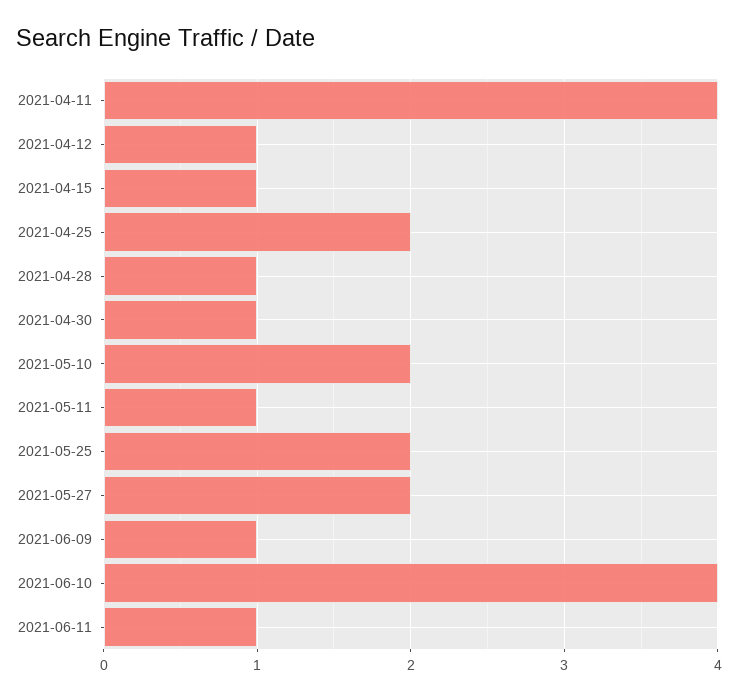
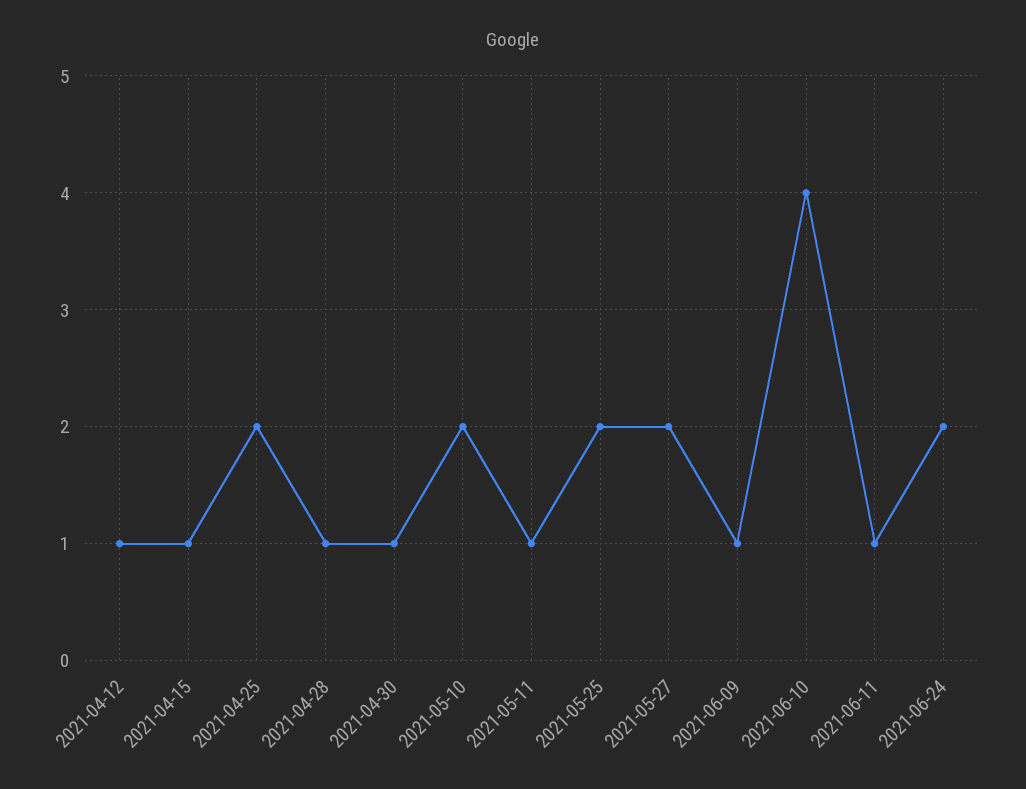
2021-04-11: 4 -> none
2021-06-24: none -> 2

